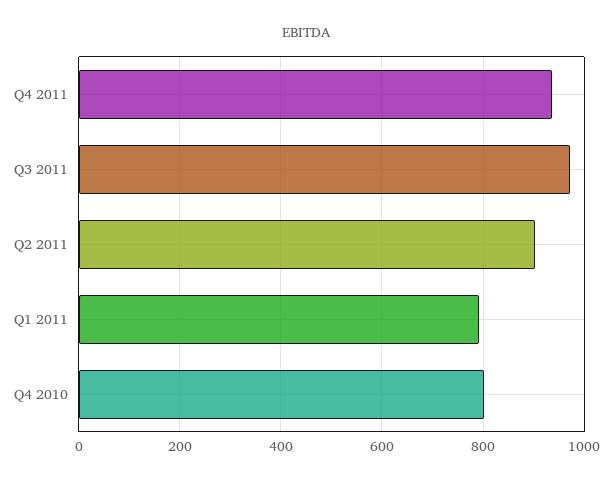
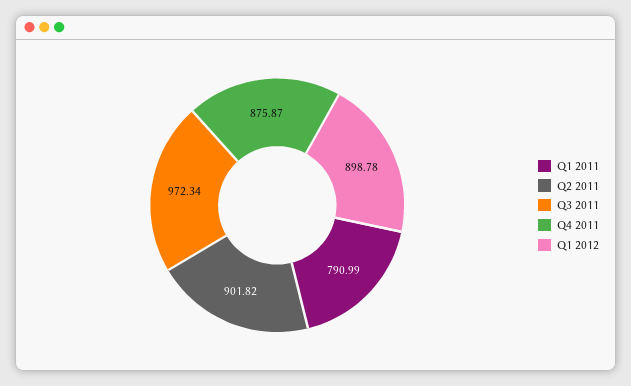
Q4 2011: 940 -> 875.87
Q4 2010: 800 -> none
Q1 2012: none -> 898.78

